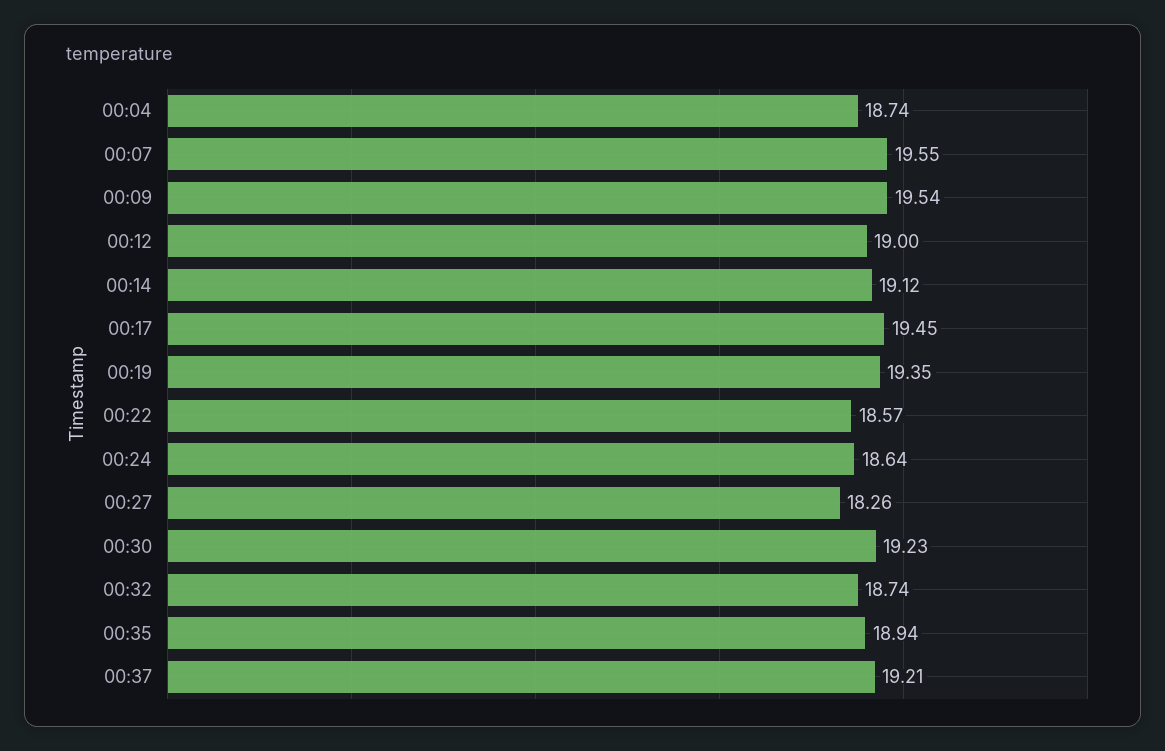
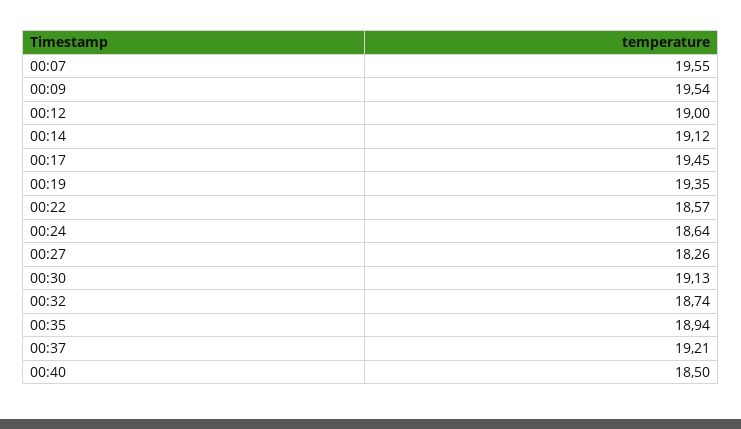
00:04: 18.74 -> none
00:30: 19.23 -> 19.13
00:40: none -> 18.5

